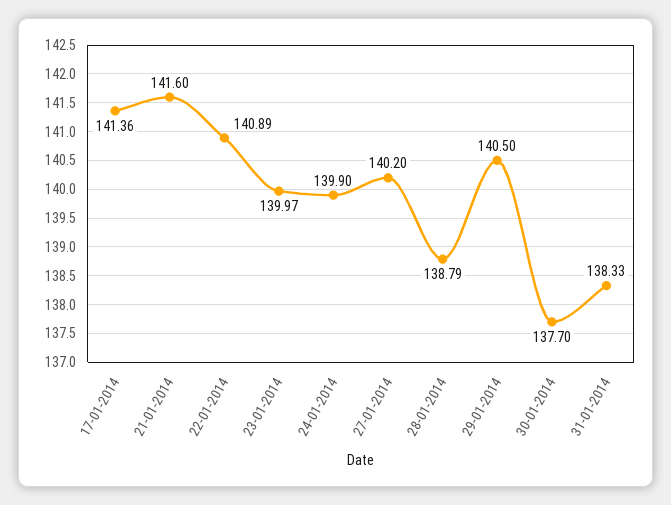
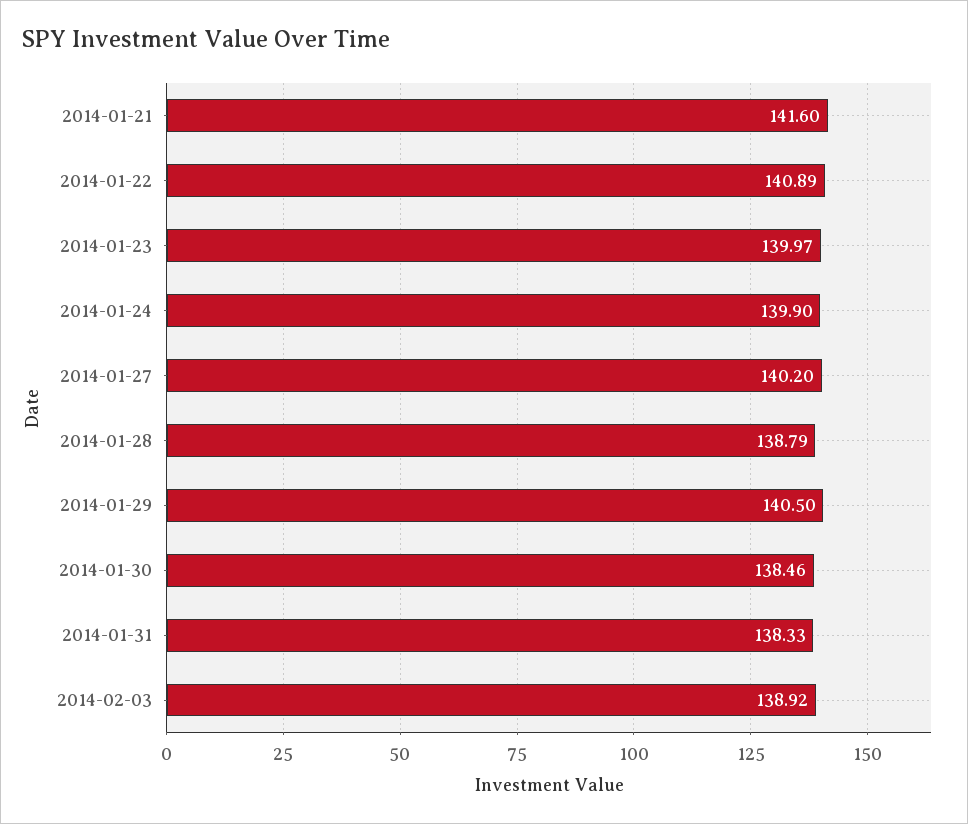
17-01-2014: 141.36 -> none
30-01-2014: 137.7 -> 138.46
2014-02-03: none -> 138.92

